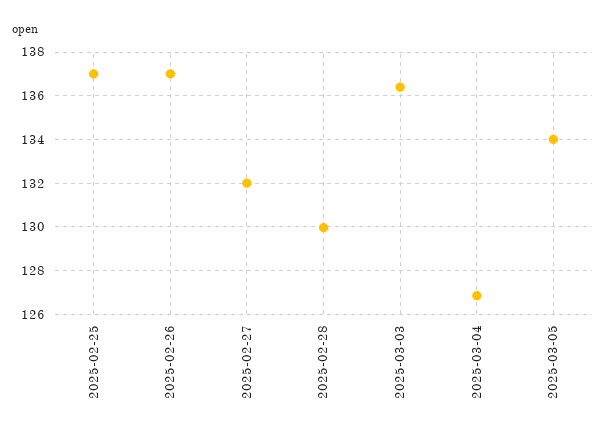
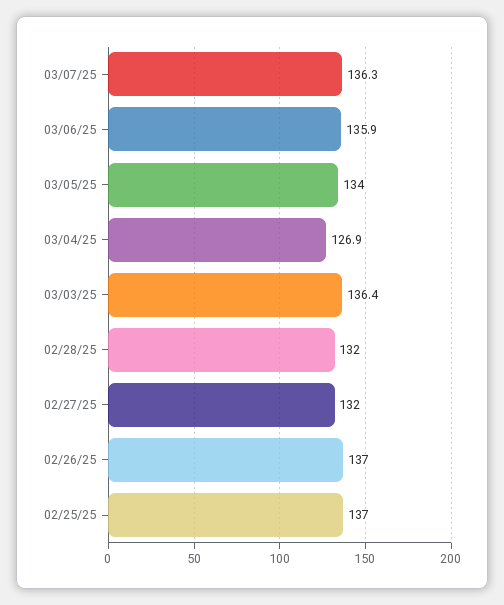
2025-02-28: 130 -> 132
03/07/25: none -> 136.3
03/06/25: none -> 135.9

